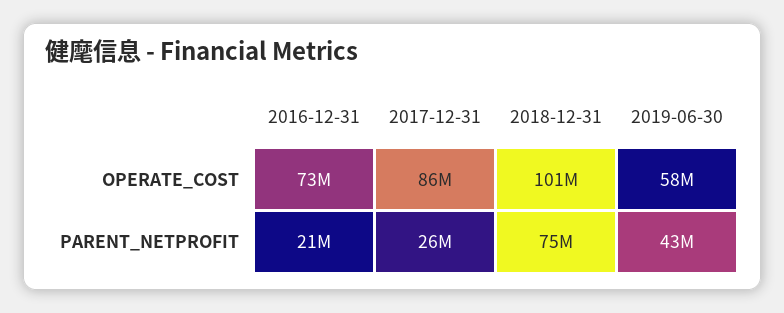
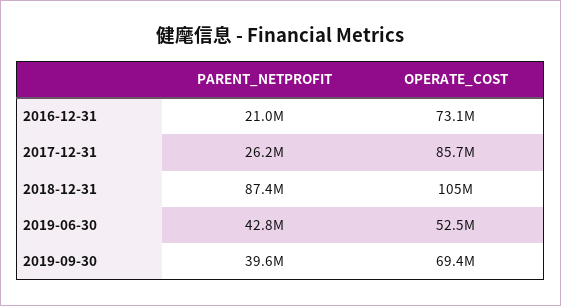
2018-12-31, OPERATE_COST: 101000000 -> 105000000
2019-06-30, OPERATE_COST: 58000000 -> 52500000
2018-12-31, PARENT_NETPROFIT: 75000000 -> 87400000
2019-09-30, PARENT_NETPROFIT: none -> 39600000
2019-09-30, OPERATE_COST: none -> 69400000

